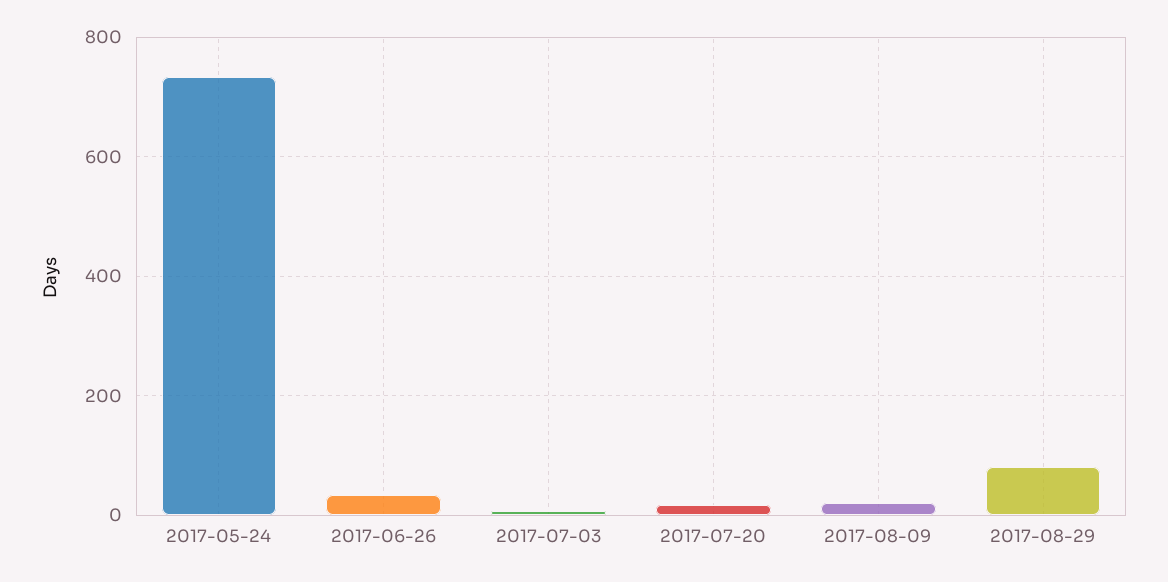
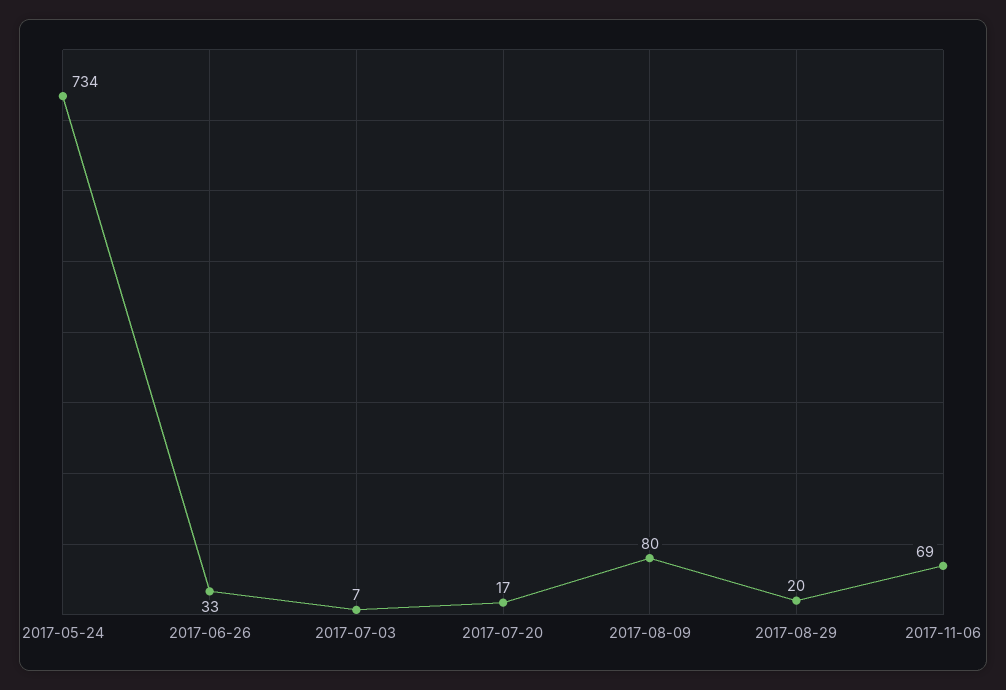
2017-08-09: 20 -> 80
2017-08-29: 80 -> 20
2017-11-06: none -> 69

